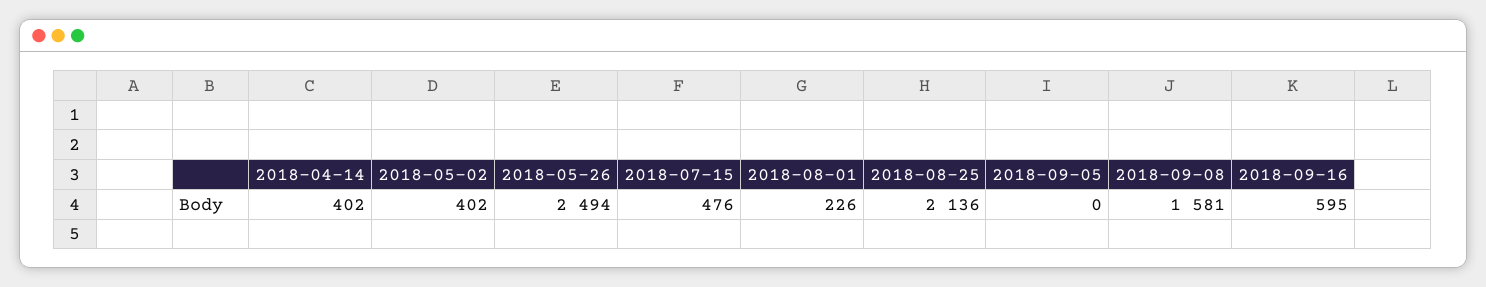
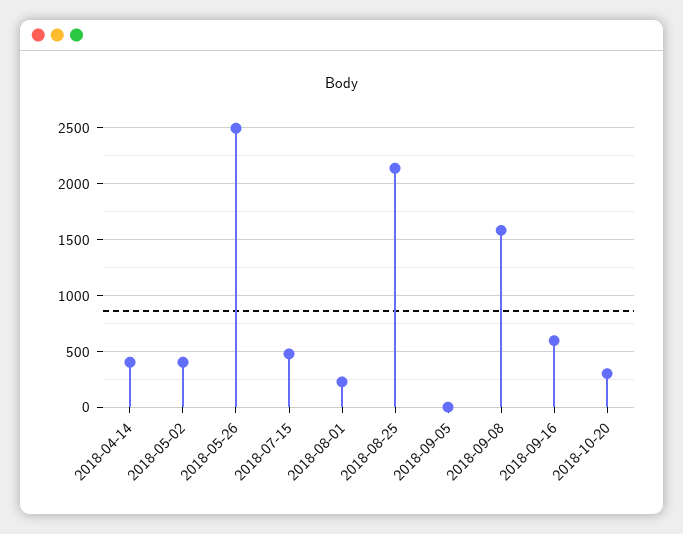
2018-10-20: none -> 300

